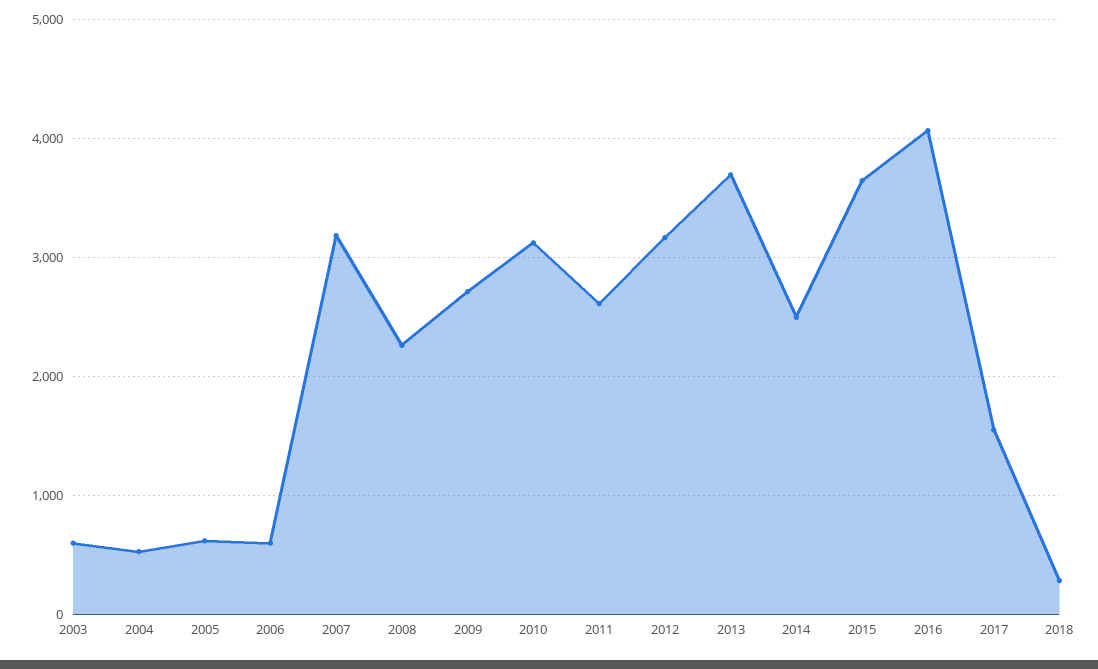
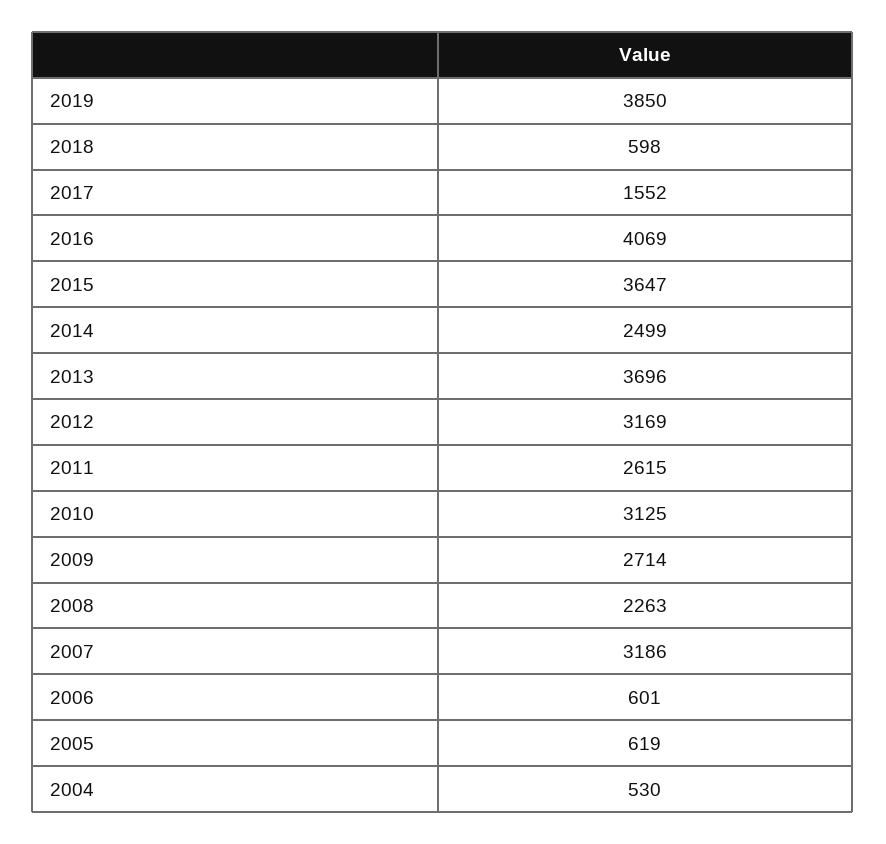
2003: 600 -> none
2018: 300 -> 598
2019: none -> 3850

